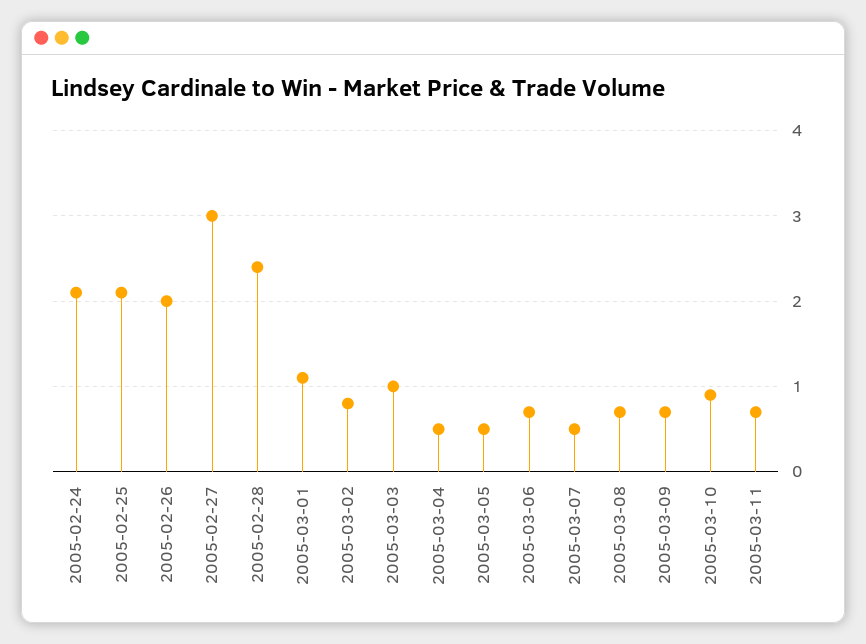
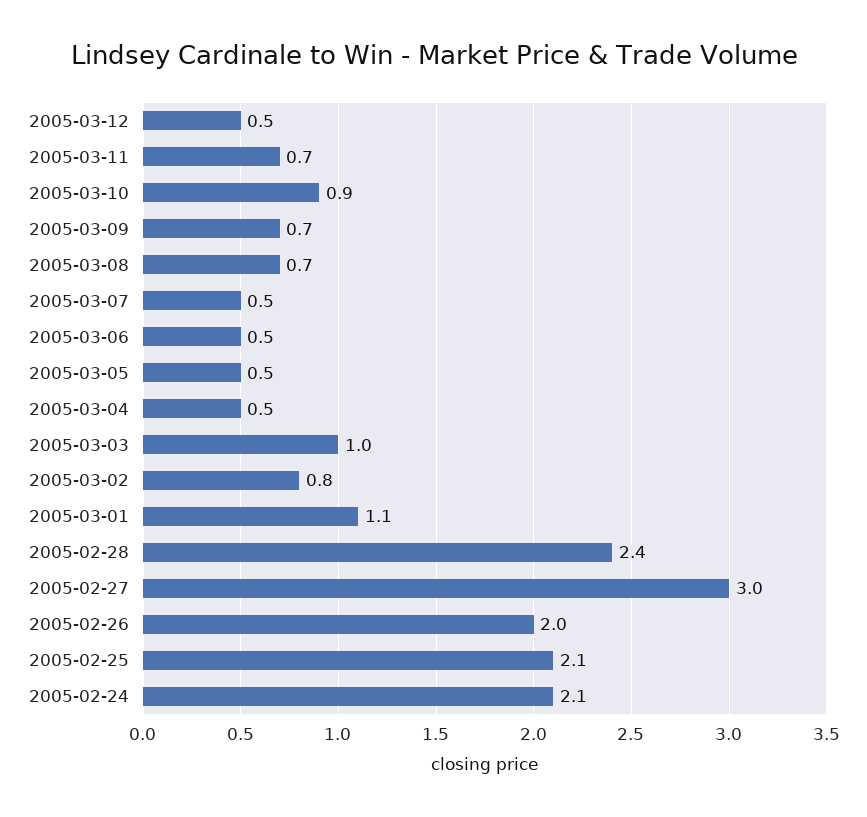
2005-03-06: 0.7 -> 0.5
2005-03-12: none -> 0.5

